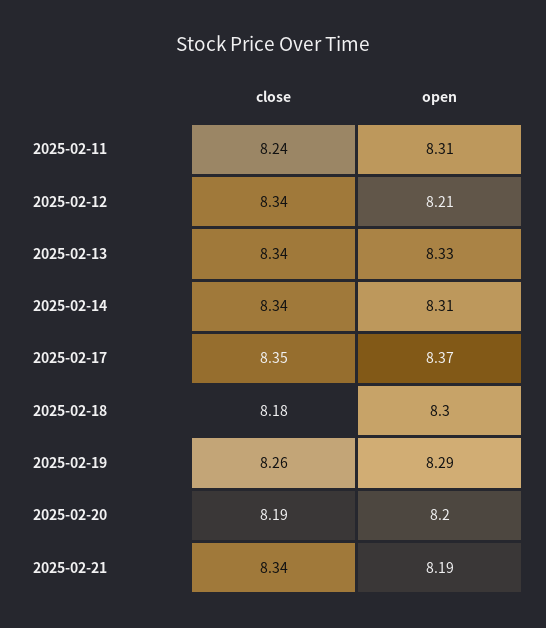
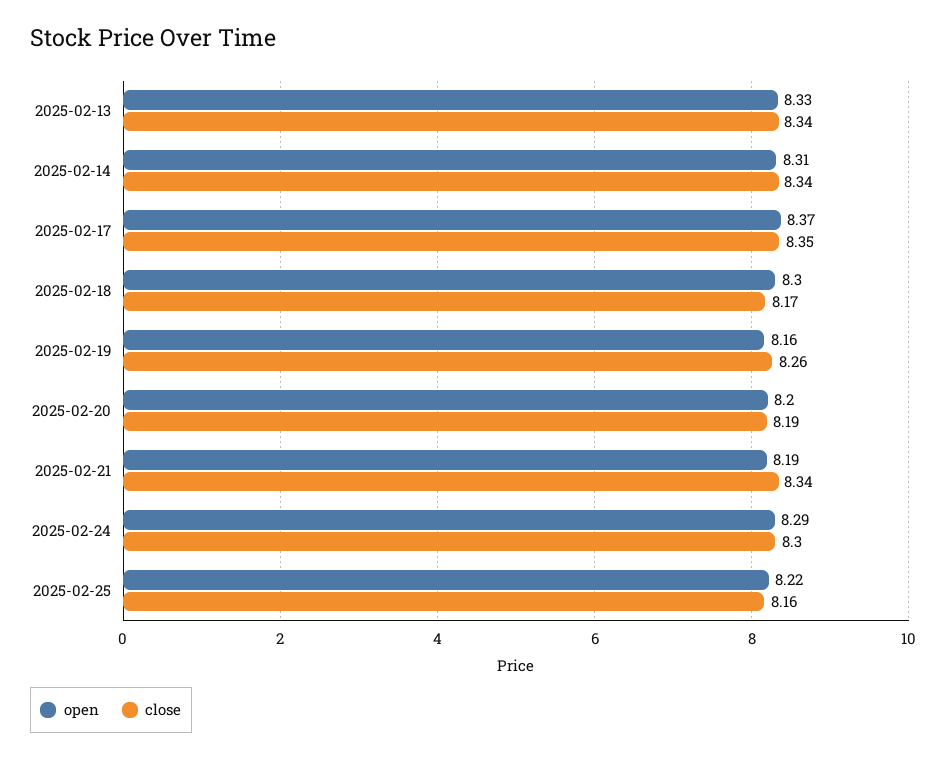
close, 2025-02-11: 8.24 -> none
open, 2025-02-11: 8.31 -> none
close, 2025-02-12: 8.34 -> none
open, 2025-02-12: 8.21 -> none
close, 2025-02-18: 8.18 -> 8.17
open, 2025-02-19: 8.29 -> 8.16
open, 2025-02-24: none -> 8.29
close, 2025-02-24: none -> 8.3
open, 2025-02-25: none -> 8.22
close, 2025-02-25: none -> 8.16

